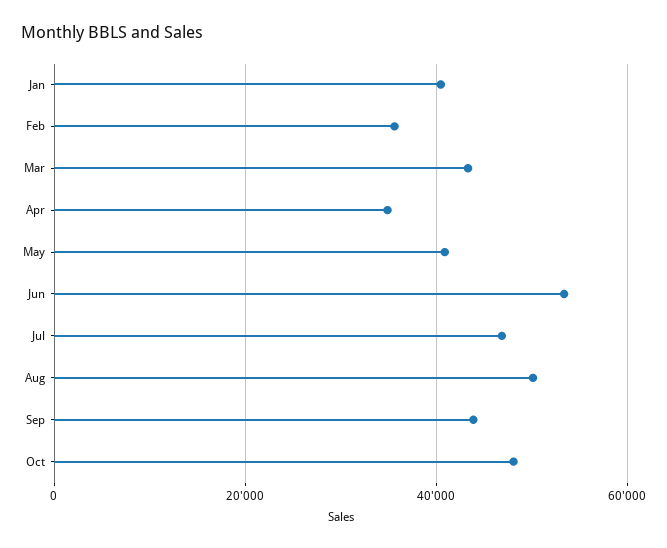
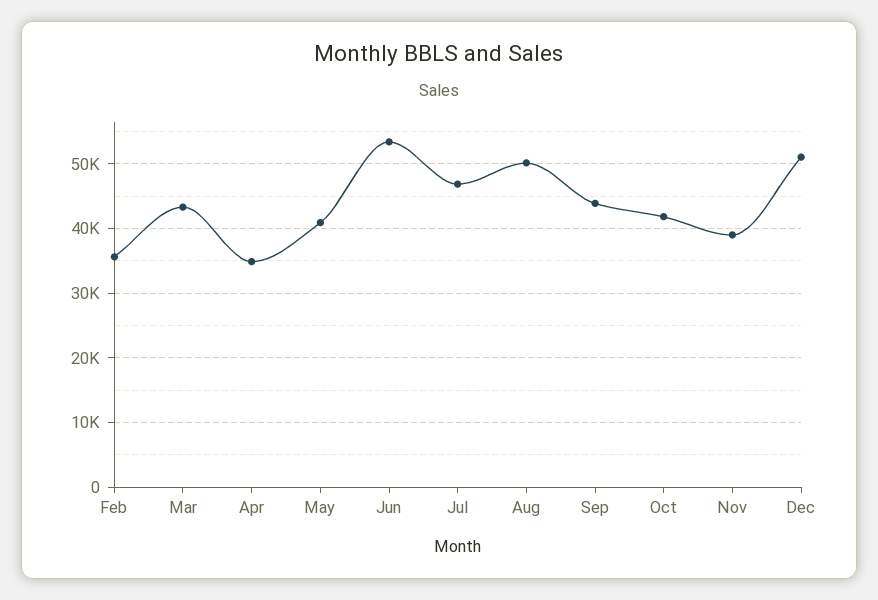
Jan: 40000 -> none
Oct: 48000 -> 42000
Nov: none -> 39000
Dec: none -> 51000

